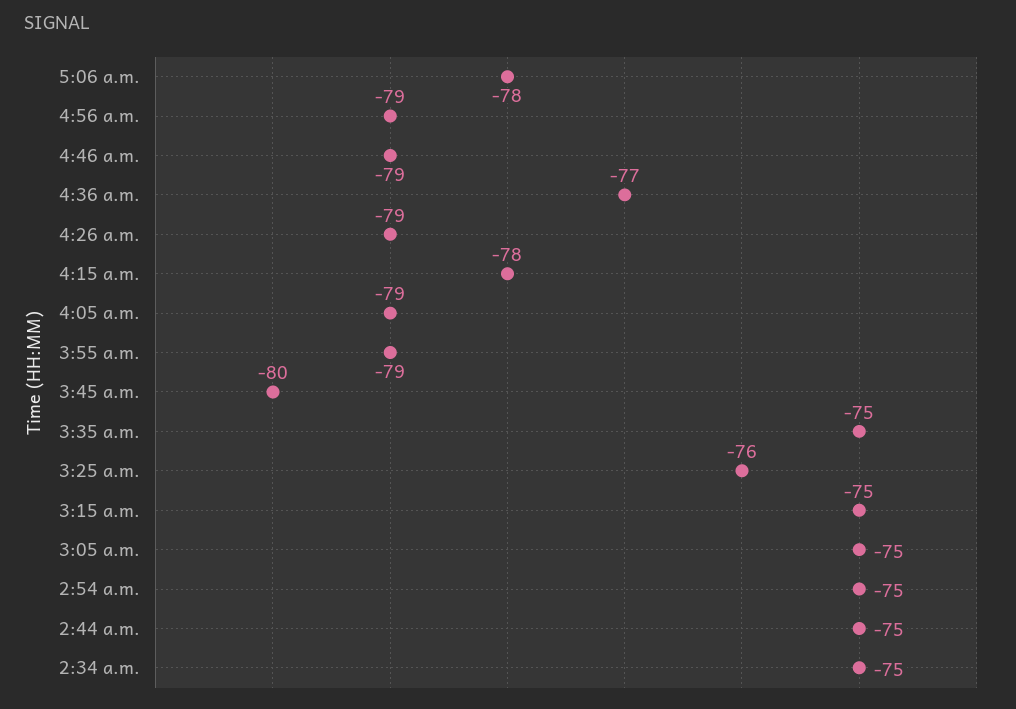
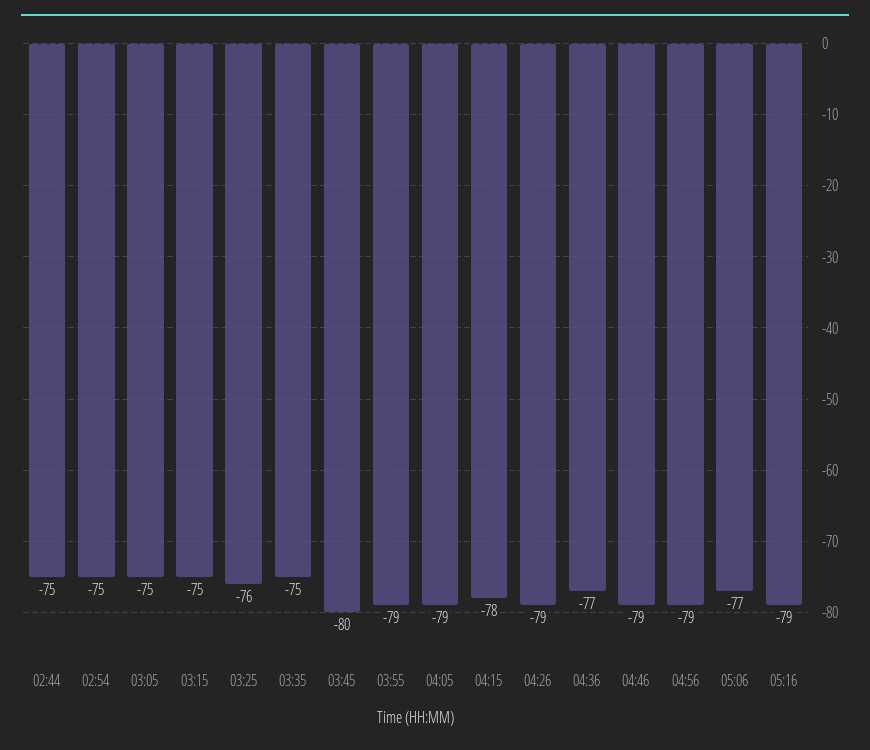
5:06 a.m.: -78 -> -77
2:34 a.m.: -75 -> none
05:16: none -> -79

